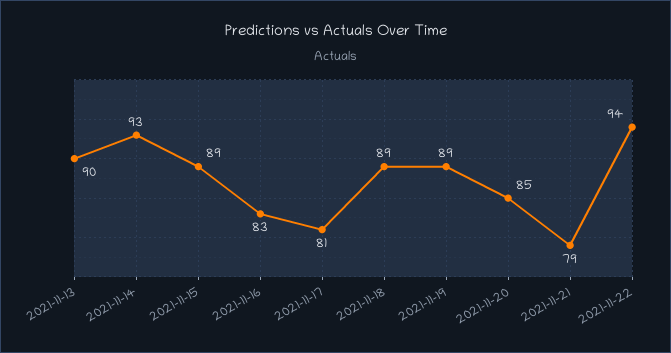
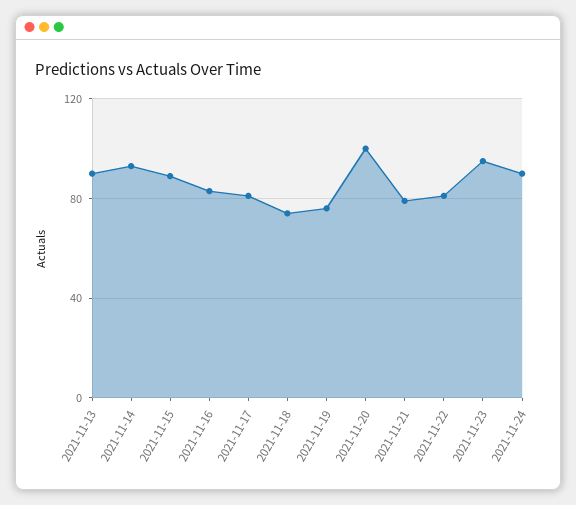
2021-11-18: 89 -> 75
2021-11-19: 89 -> 75
2021-11-20: 85 -> 100
2021-11-22: 94 -> 80
2021-11-23: none -> 95
2021-11-24: none -> 90

